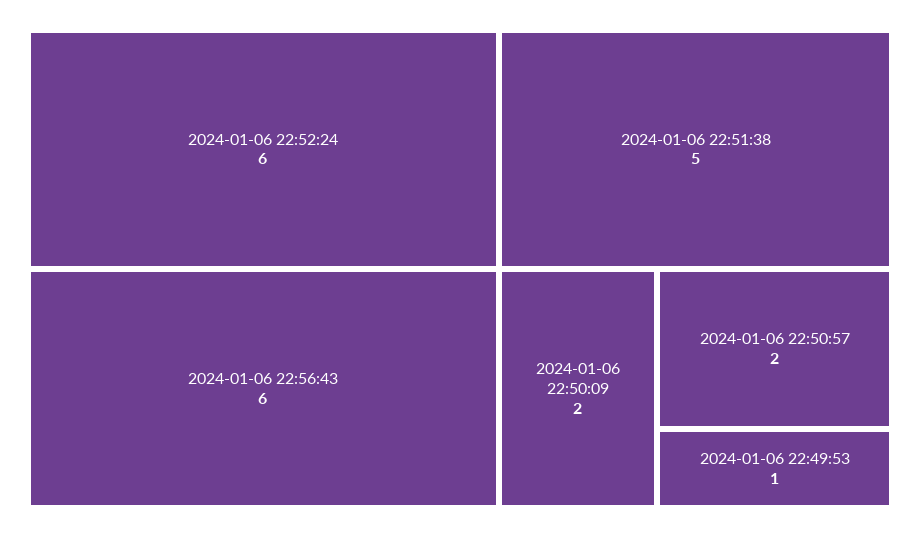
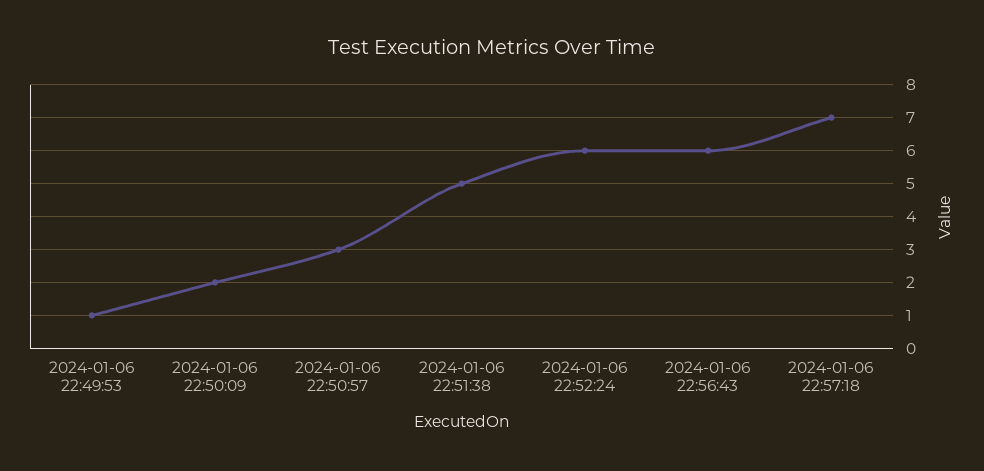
2024-01-06 22:50:57: 2 -> 3
2024-01-06 22:57:18: none -> 7

